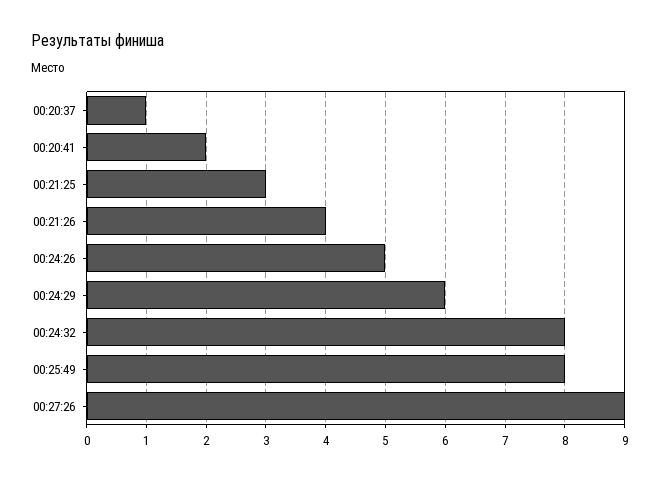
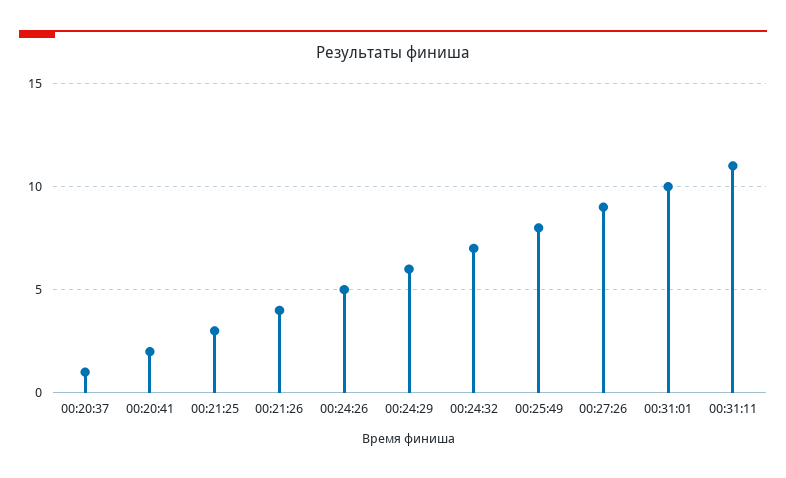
00:24:32: 8 -> 7
00:31:01: none -> 10
00:31:11: none -> 11

